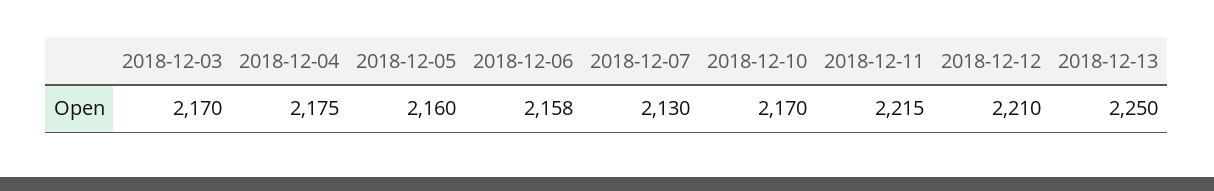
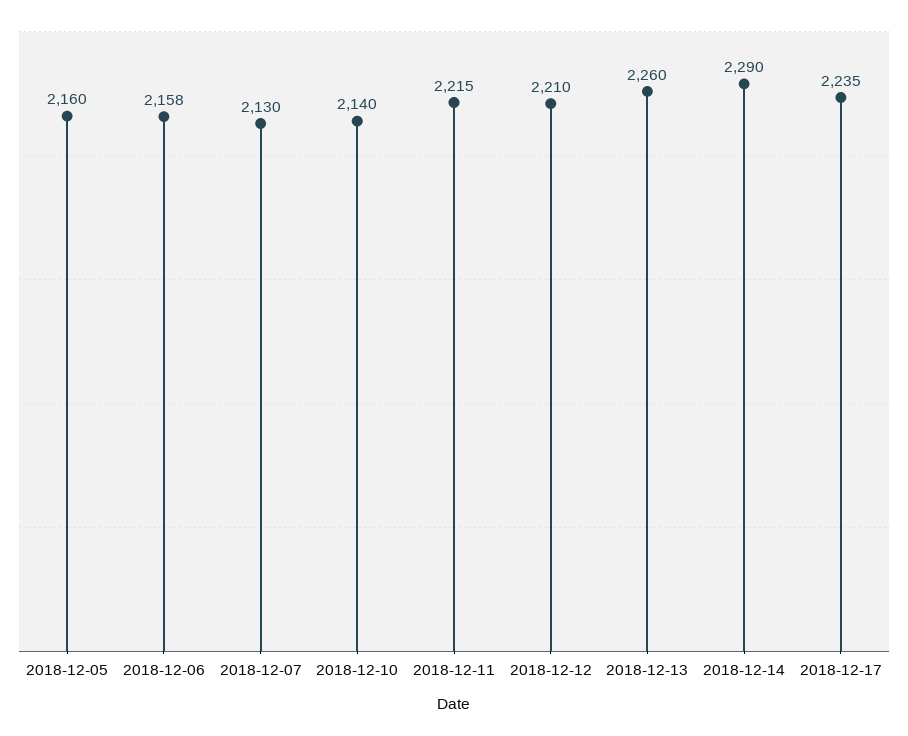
2018-12-03: 2170 -> none
2018-12-04: 2175 -> none
2018-12-10: 2170 -> 2140
2018-12-13: 2250 -> 2260
2018-12-14: none -> 2290
2018-12-17: none -> 2235

